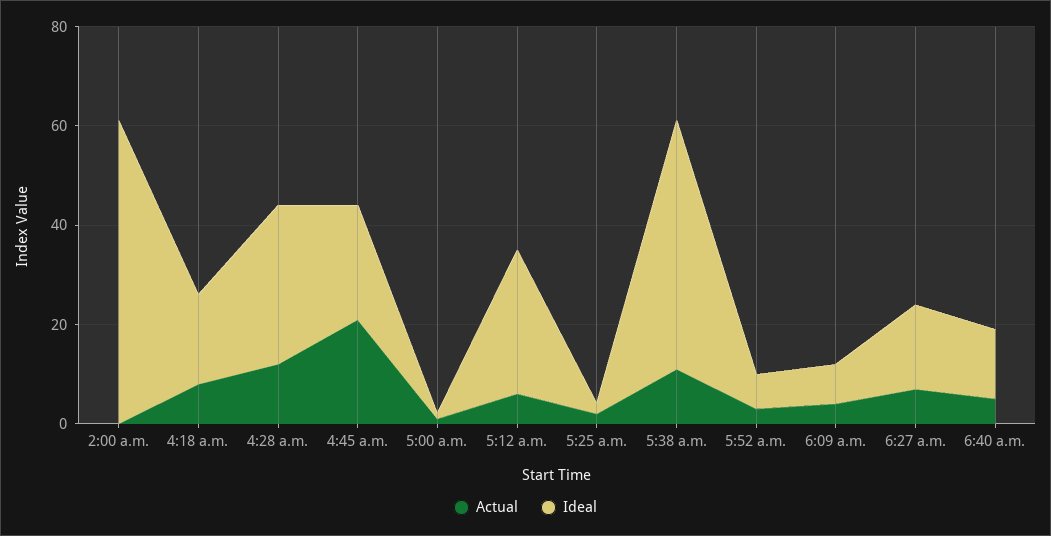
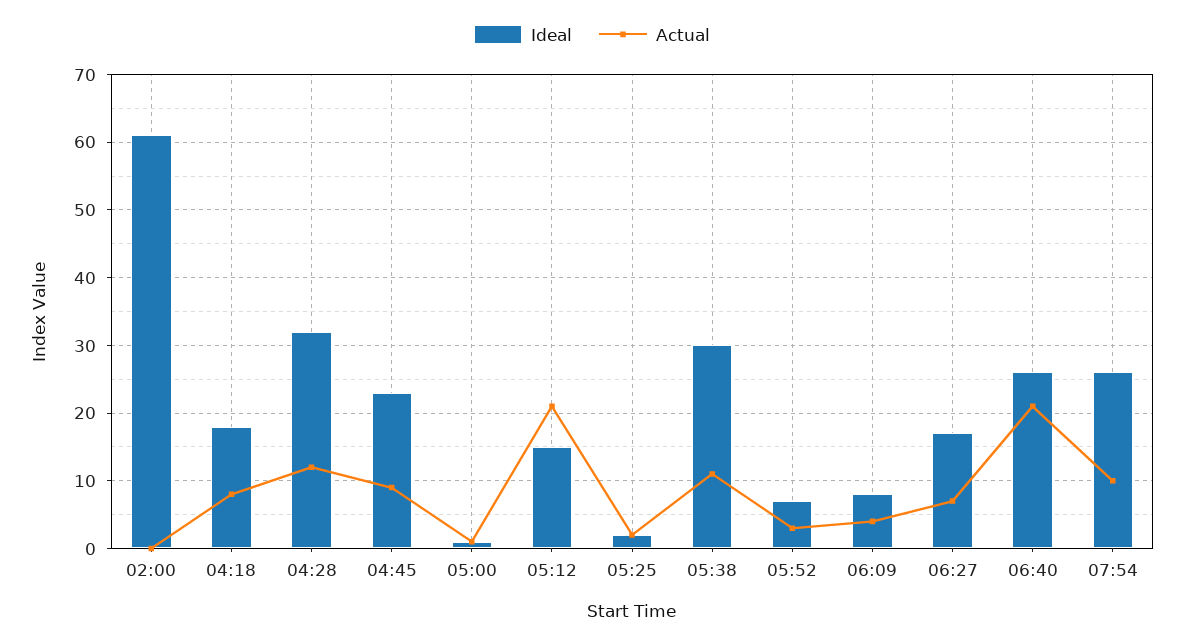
Actual, 4:45 a.m.: 20 -> 9
Actual, 5:12 a.m.: 5 -> 21
Ideal, 5:12 a.m.: 30 -> 15
Ideal, 5:38 a.m.: 50 -> 30
Actual, 6:40 a.m.: 5 -> 21
Ideal, 6:40 a.m.: 15 -> 26
Ideal, 07:54: none -> 26
Actual, 07:54: none -> 10

